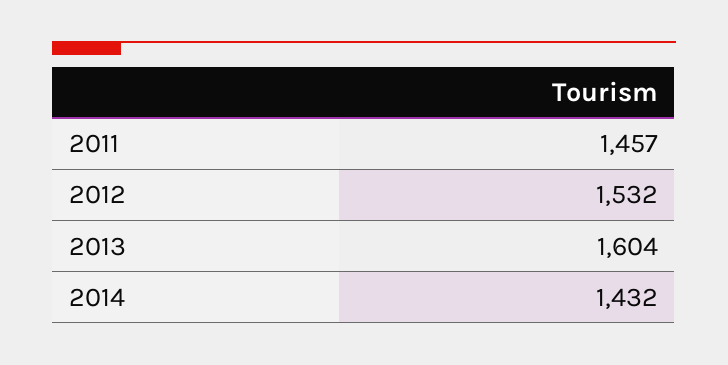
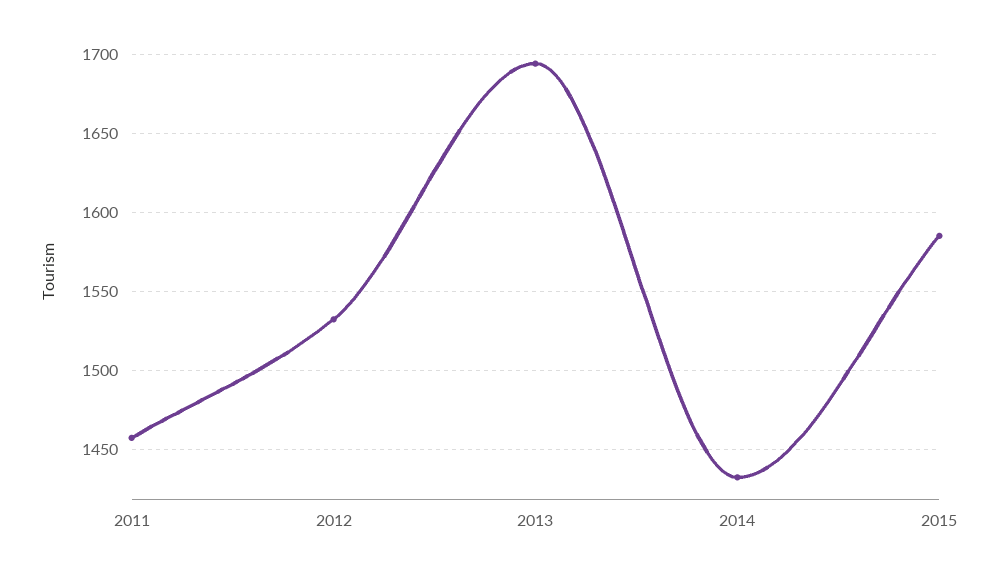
2013: 1604 -> 1695
2015: none -> 1585

